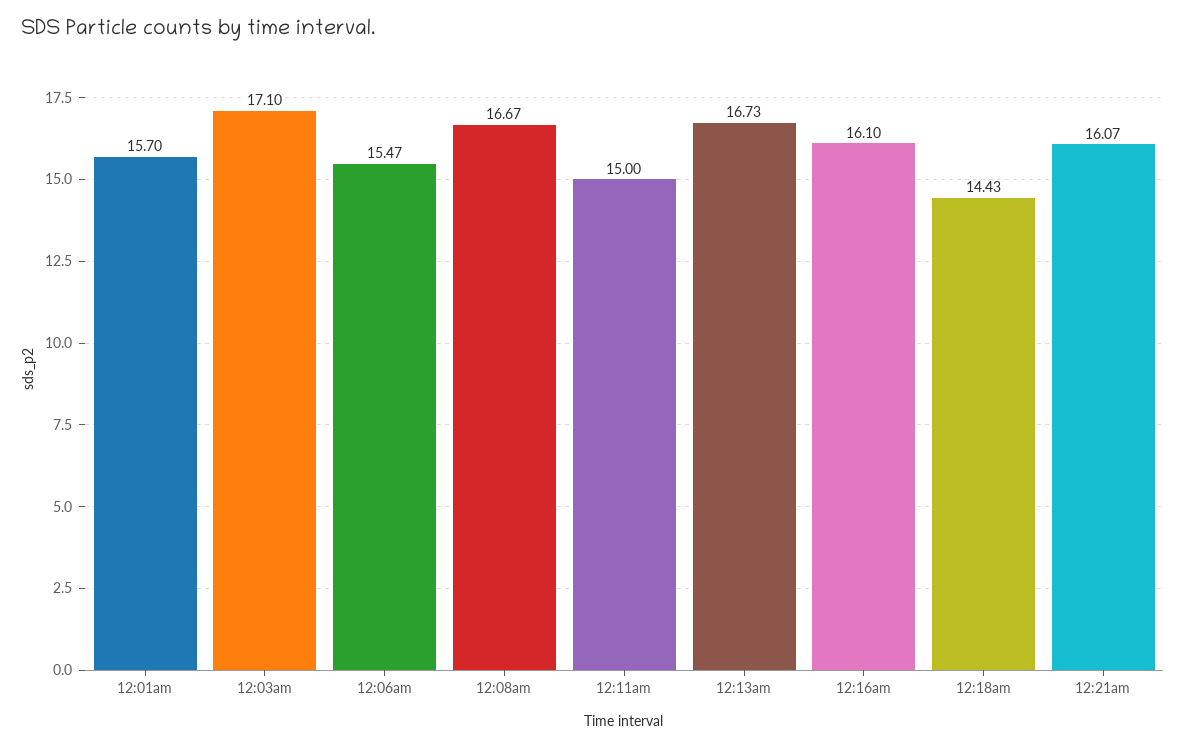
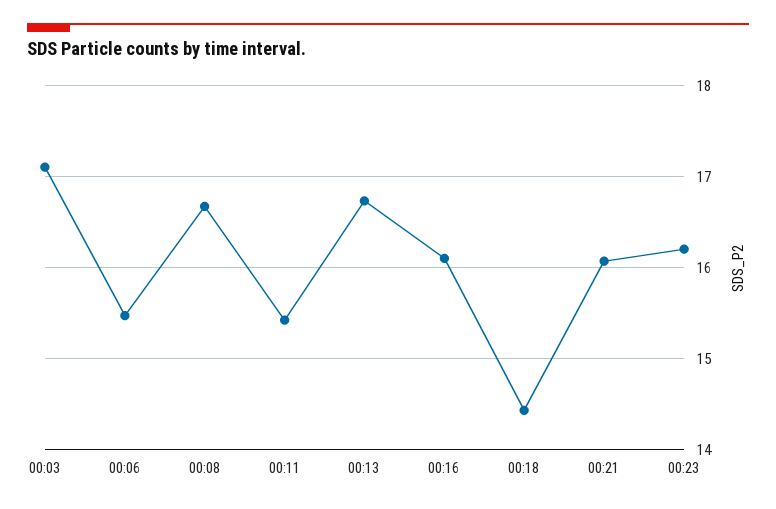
12:01am: 15.7 -> none
12:11am: 15 -> 15.4
00:23: none -> 16.2

